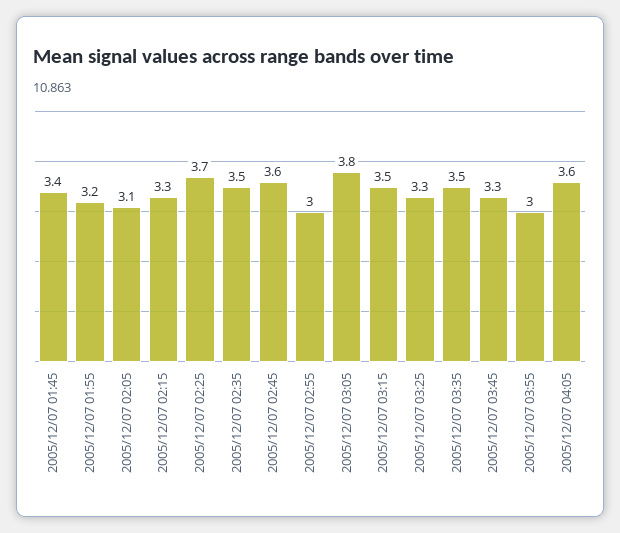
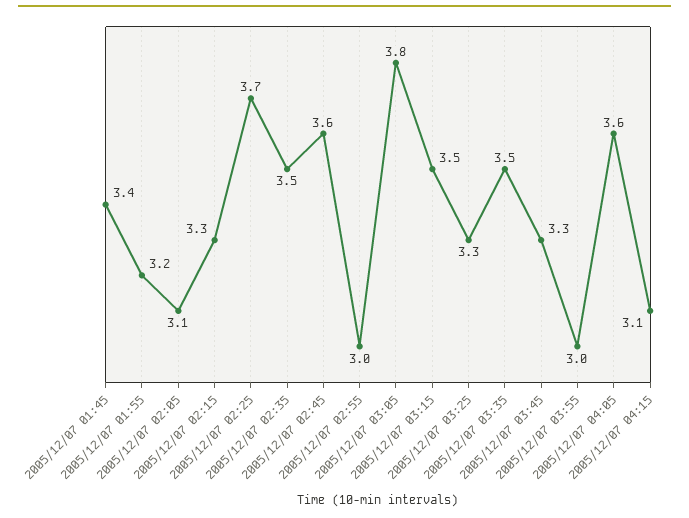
2005/12/07 04:15: none -> 3.1

